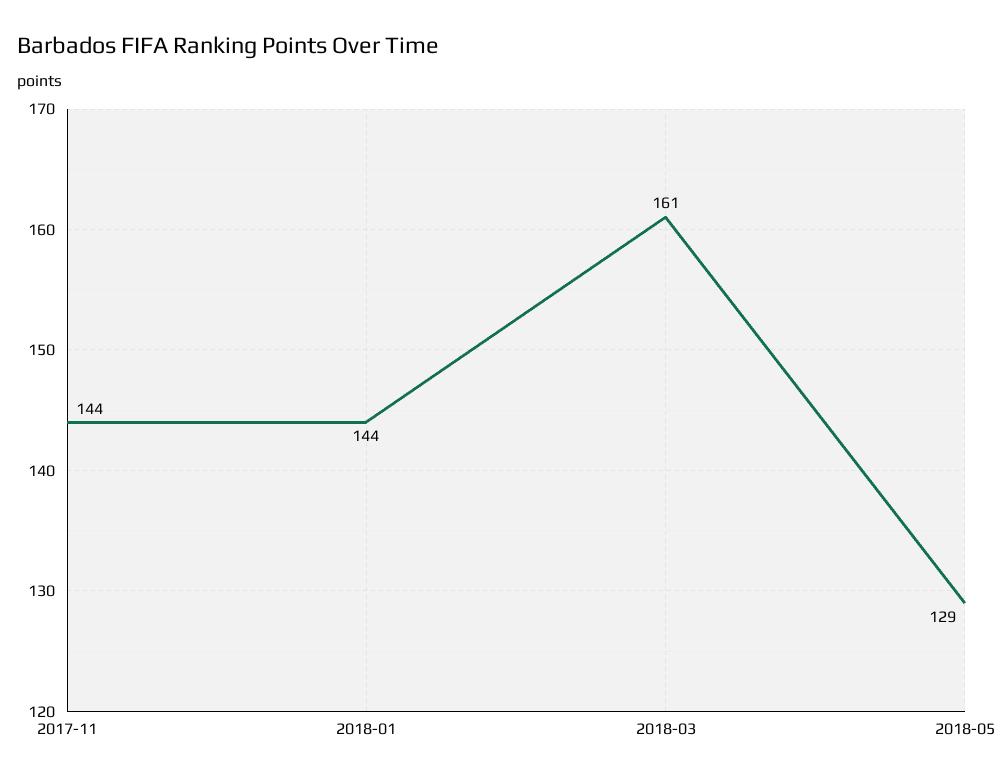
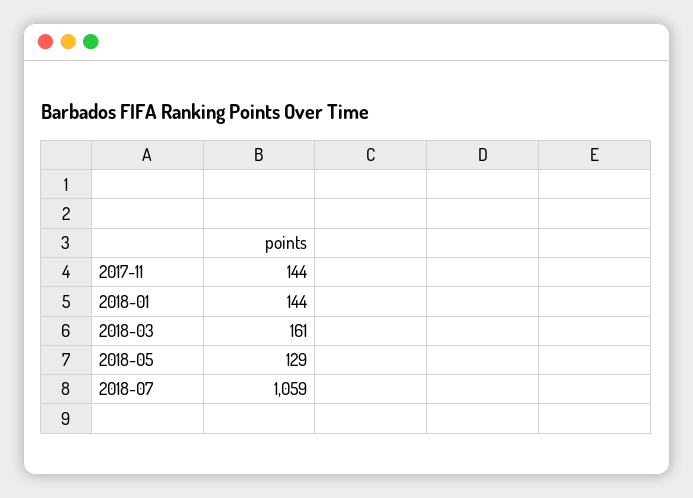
2018-07: none -> 1059

